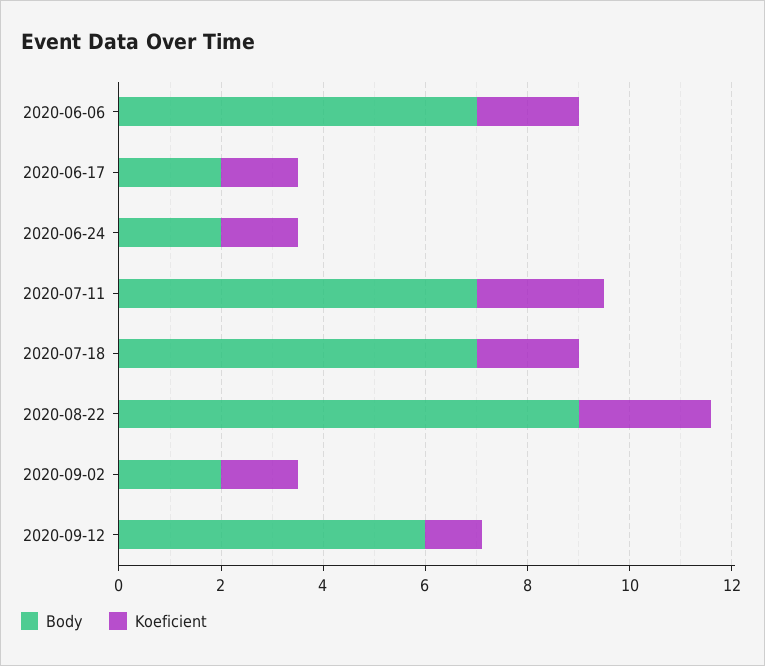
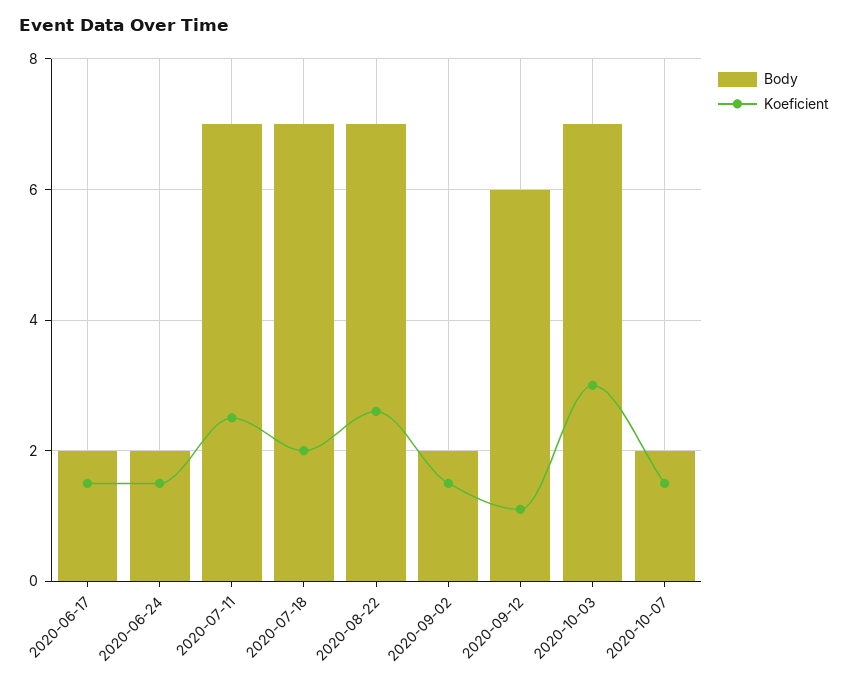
Body, 2020-06-06: 7 -> none
Koeficient, 2020-06-06: 2 -> none
Body, 2020-08-22: 9 -> 7
Body, 2020-10-03: none -> 7
Koeficient, 2020-10-03: none -> 3
Body, 2020-10-07: none -> 2
Koeficient, 2020-10-07: none -> 1.5

